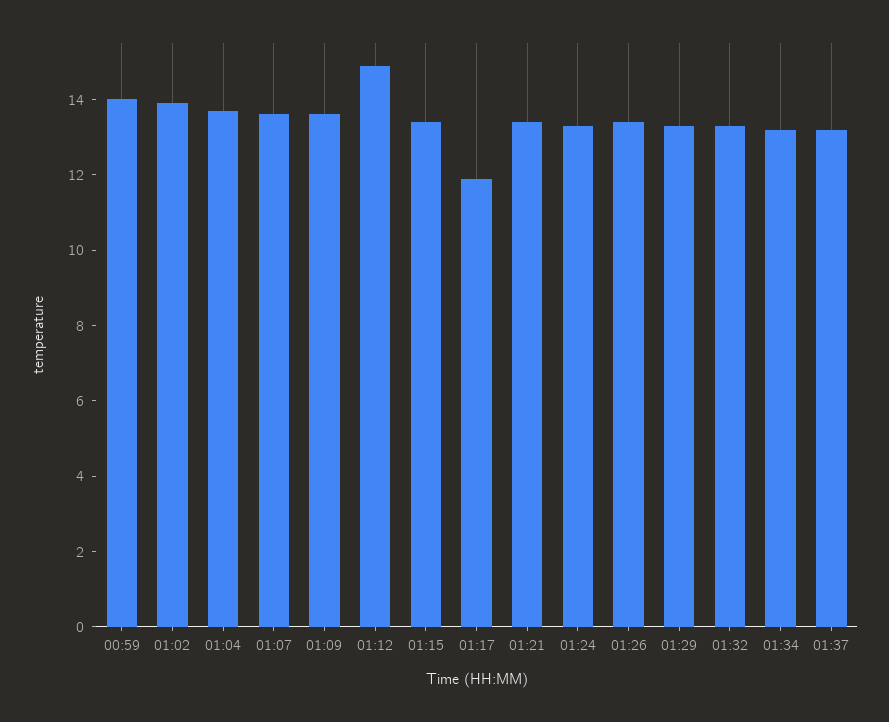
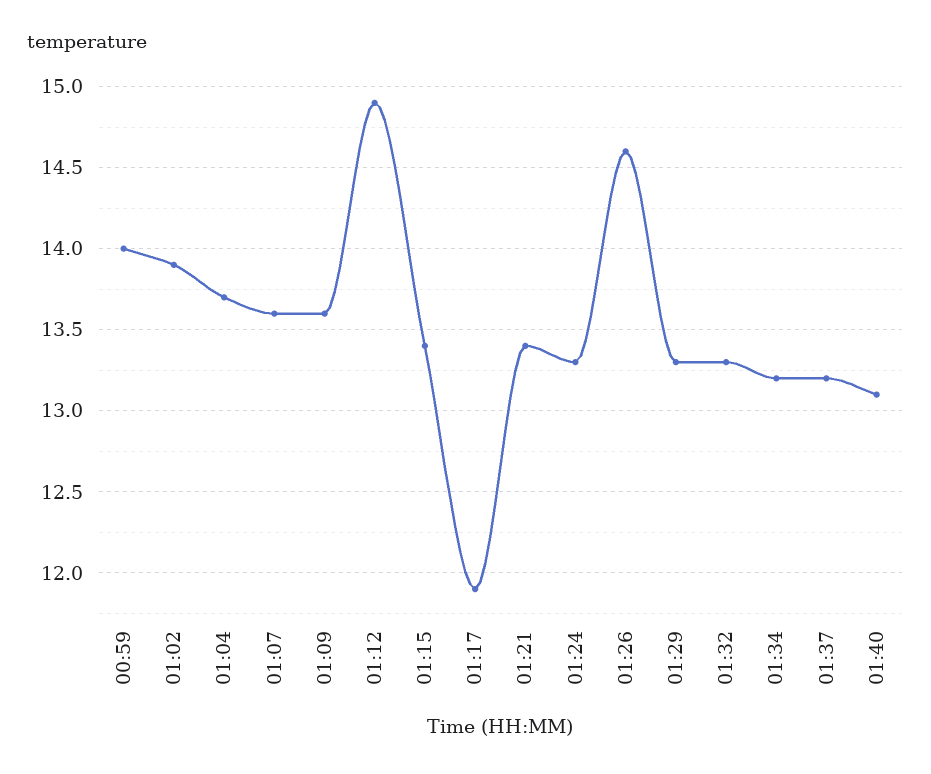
01:26: 13.5 -> 14.6
01:40: none -> 13.1

